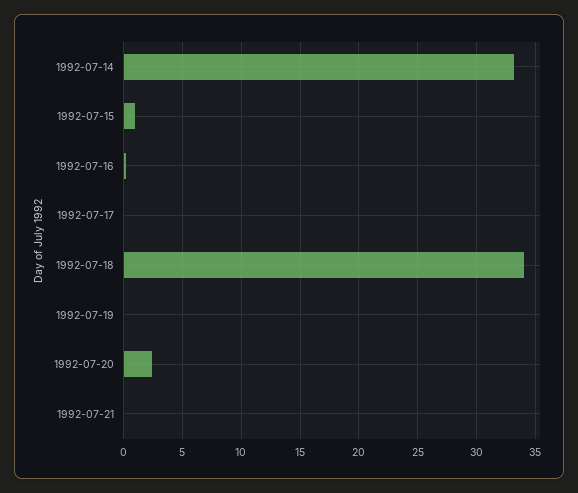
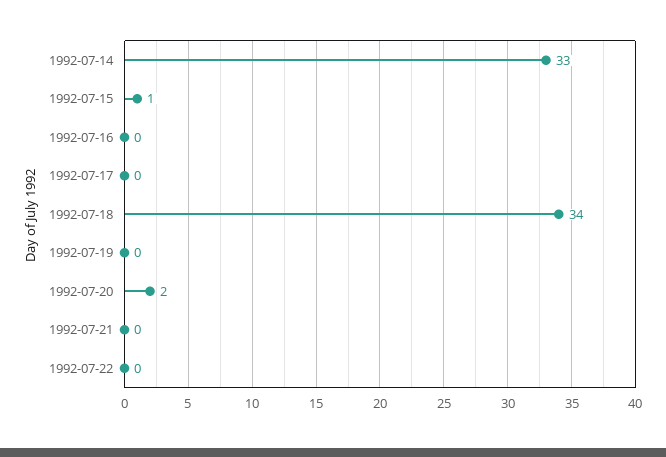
1992-07-22: none -> 0

